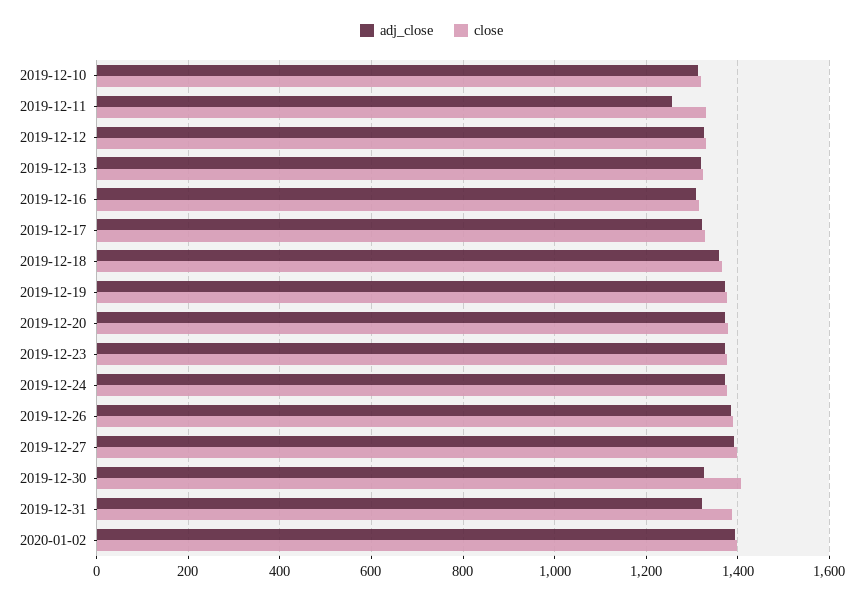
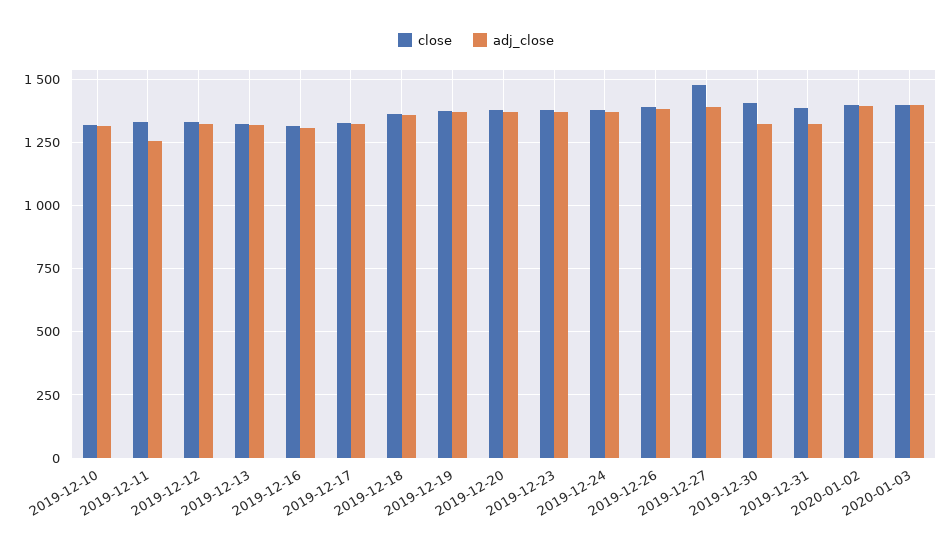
close, 2019-12-27: 1400 -> 1475
close, 2020-01-03: none -> 1400
adj_close, 2020-01-03: none -> 1400

